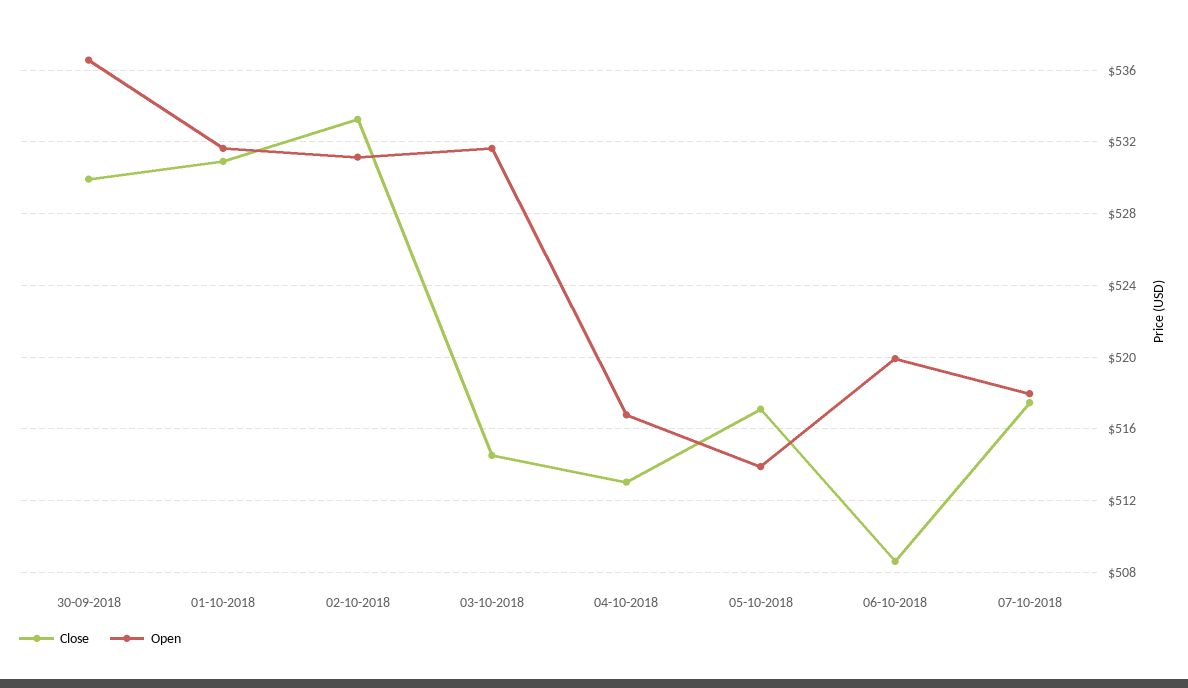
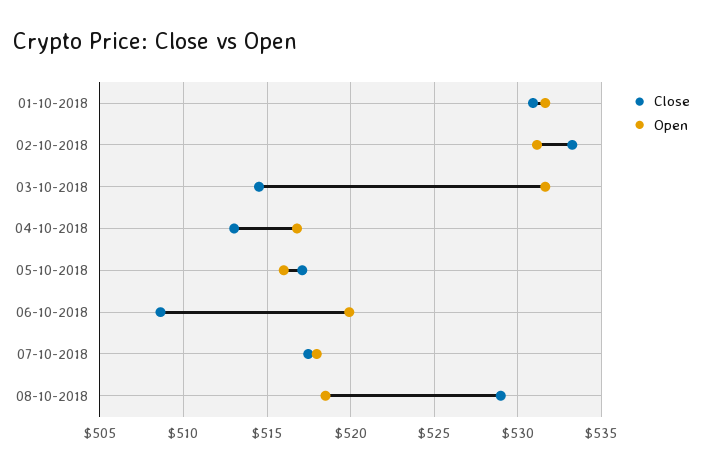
Close, 30-09-2018: 530 -> none
Open, 30-09-2018: 536.5 -> none
Open, 05-10-2018: 514 -> 516
Close, 08-10-2018: none -> 529
Open, 08-10-2018: none -> 518.5

